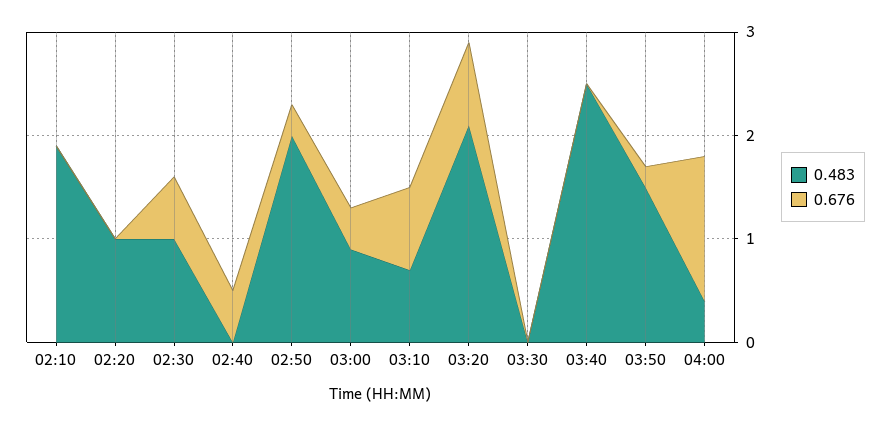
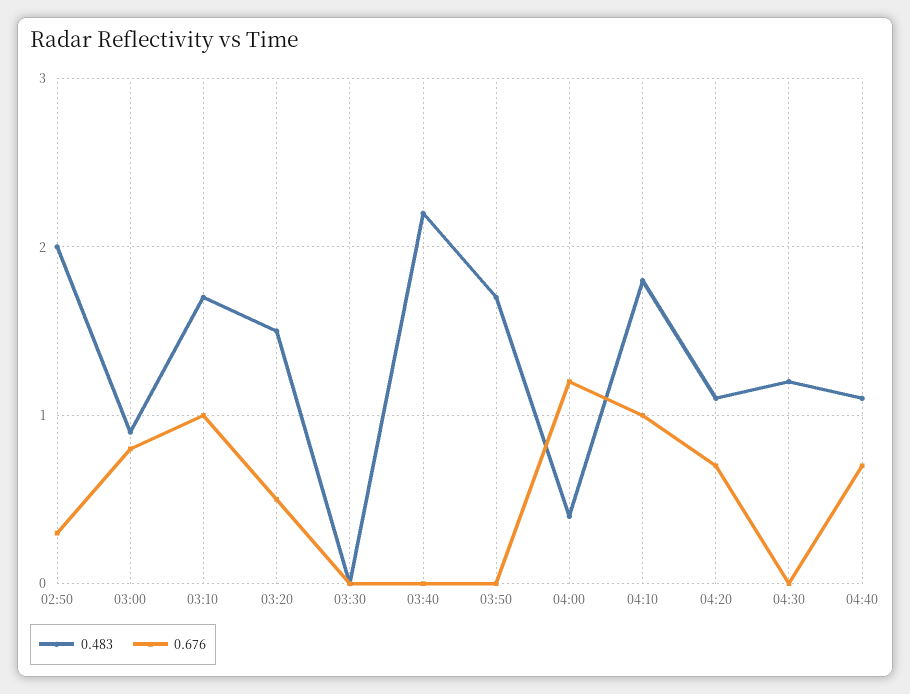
0.483, 02:10: 1.9 -> none
0.676, 02:10: 0 -> none
0.483, 02:20: 1 -> none
0.676, 02:20: 0 -> none
0.483, 02:30: 1 -> none
0.676, 02:30: 0.6 -> none
0.483, 02:40: 0 -> none
0.676, 02:40: 0.5 -> none
0.676, 03:00: 0.4 -> 0.8
0.483, 03:10: 0.7 -> 1.7
0.676, 03:10: 0.8 -> 1
0.483, 03:20: 2.1 -> 1.5
0.676, 03:20: 0.8 -> 0.5
0.483, 03:40: 2.5 -> 2.2
0.483, 03:50: 1.5 -> 1.7
0.676, 03:50: 0.2 -> 0
0.676, 04:00: 1.4 -> 1.2
0.483, 04:10: none -> 1.8
0.676, 04:10: none -> 1
0.483, 04:20: none -> 1.1
0.676, 04:20: none -> 0.7
0.483, 04:30: none -> 1.2
0.676, 04:30: none -> 0
0.483, 04:40: none -> 1.1
0.676, 04:40: none -> 0.7

